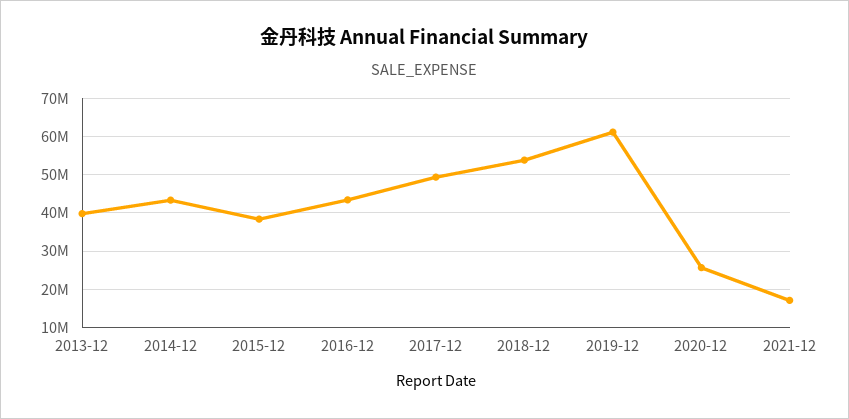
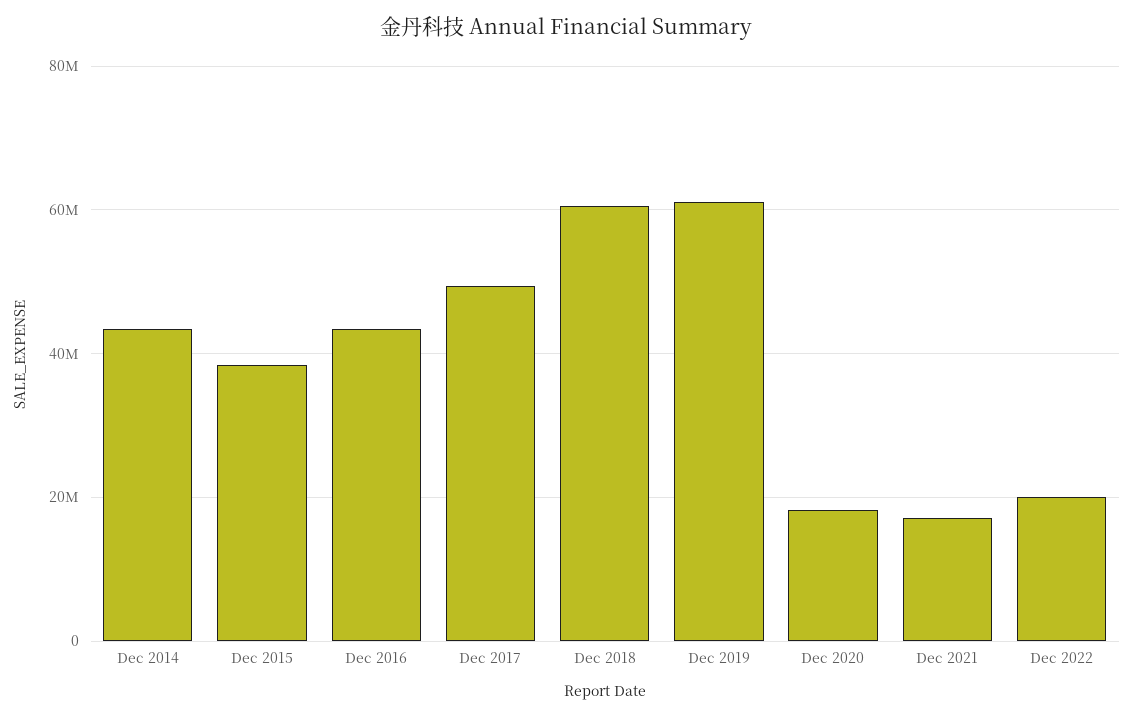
2013-12: 40000000 -> none
2018-12: 54000000 -> 60000000
2020-12: 26000000 -> 18000000
Dec 2022: none -> 20000000

